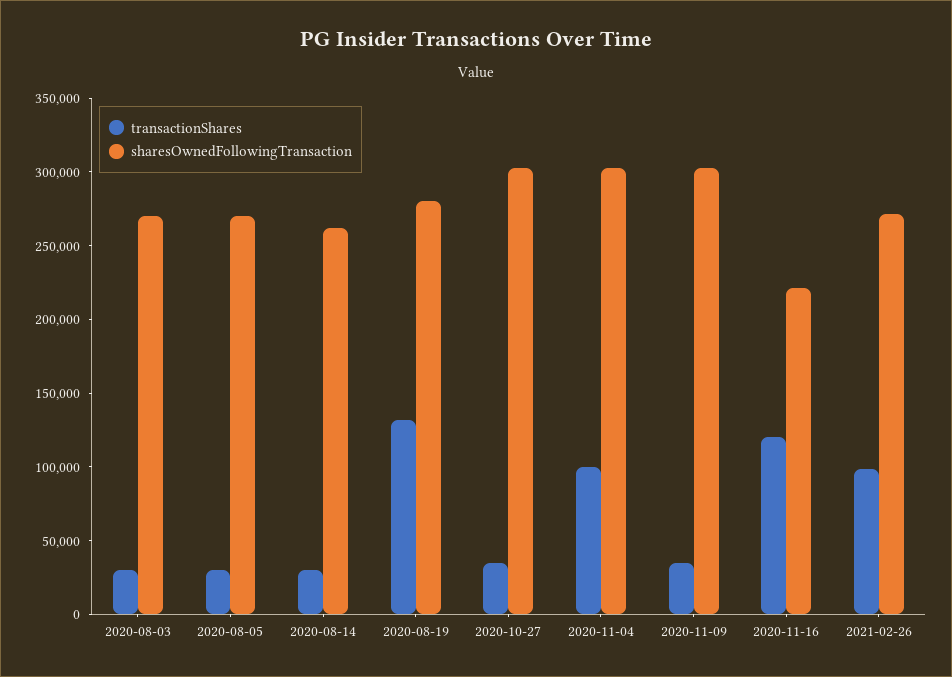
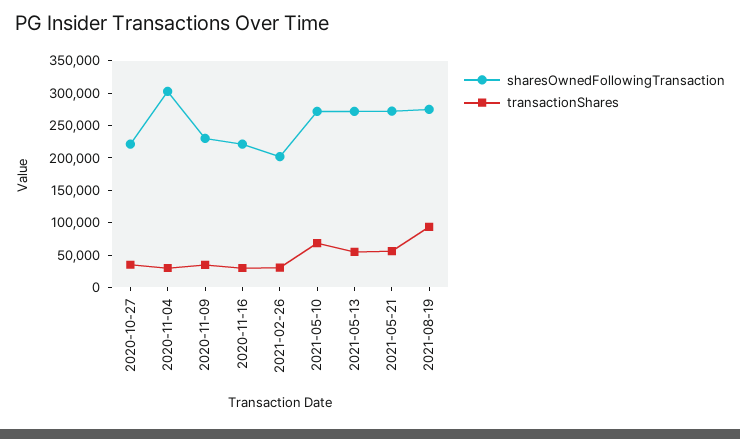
transactionShares, 2020-08-03: 30000 -> none
sharesOwnedFollowingTransaction, 2020-08-03: 270000 -> none
transactionShares, 2020-08-05: 30000 -> none
sharesOwnedFollowingTransaction, 2020-08-05: 270000 -> none
transactionShares, 2020-08-14: 30000 -> none
sharesOwnedFollowingTransaction, 2020-08-14: 260000 -> none
transactionShares, 2020-08-19: 130000 -> none
sharesOwnedFollowingTransaction, 2020-08-19: 280000 -> none
sharesOwnedFollowingTransaction, 2020-10-27: 300000 -> 225000
transactionShares, 2020-11-04: 100000 -> 25000
sharesOwnedFollowingTransaction, 2020-11-09: 300000 -> 225000
transactionShares, 2020-11-16: 120000 -> 25000
transactionShares, 2021-02-26: 100000 -> 25000
sharesOwnedFollowingTransaction, 2021-02-26: 270000 -> 200000
sharesOwnedFollowingTransaction, 2021-05-10: none -> 275000
transactionShares, 2021-05-10: none -> 75000
sharesOwnedFollowingTransaction, 2021-05-13: none -> 275000
transactionShares, 2021-05-13: none -> 50000
sharesOwnedFollowingTransaction, 2021-05-21: none -> 275000
transactionShares, 2021-05-21: none -> 50000
sharesOwnedFollowingTransaction, 2021-08-19: none -> 275000
transactionShares, 2021-08-19: none -> 100000

